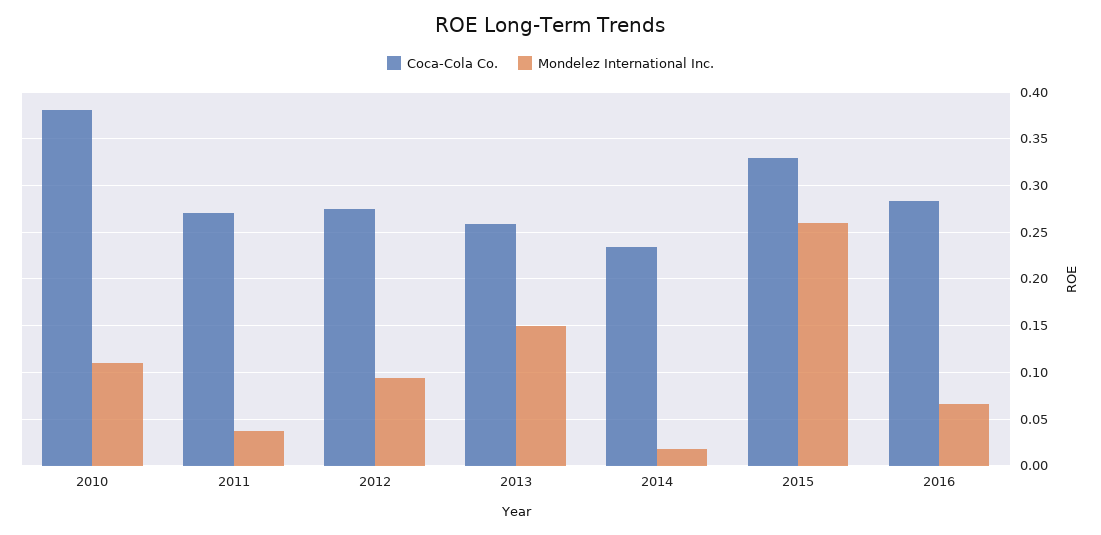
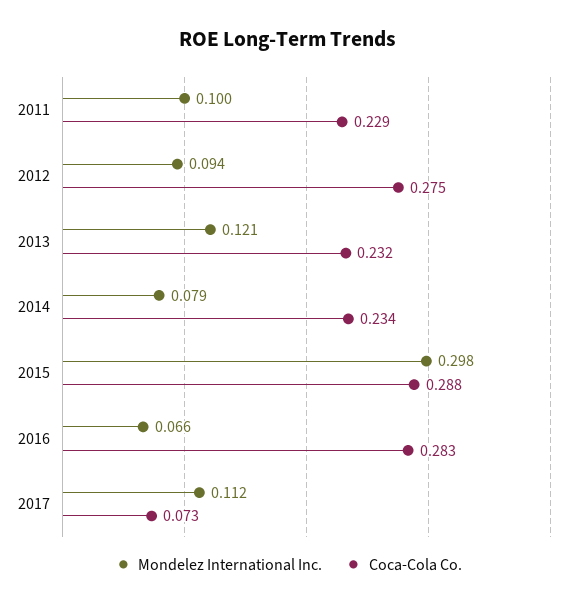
Coca-Cola Co., 2010: 0.38 -> none
Mondelez International Inc., 2010: 0.11 -> none
Coca-Cola Co., 2011: 0.27 -> 0.229
Mondelez International Inc., 2011: 0.04 -> 0.1
Coca-Cola Co., 2013: 0.26 -> 0.232
Mondelez International Inc., 2013: 0.15 -> 0.121
Mondelez International Inc., 2014: 0.02 -> 0.079
Coca-Cola Co., 2015: 0.33 -> 0.288
Mondelez International Inc., 2015: 0.26 -> 0.298
Mondelez International Inc., 2017: none -> 0.112
Coca-Cola Co., 2017: none -> 0.073

